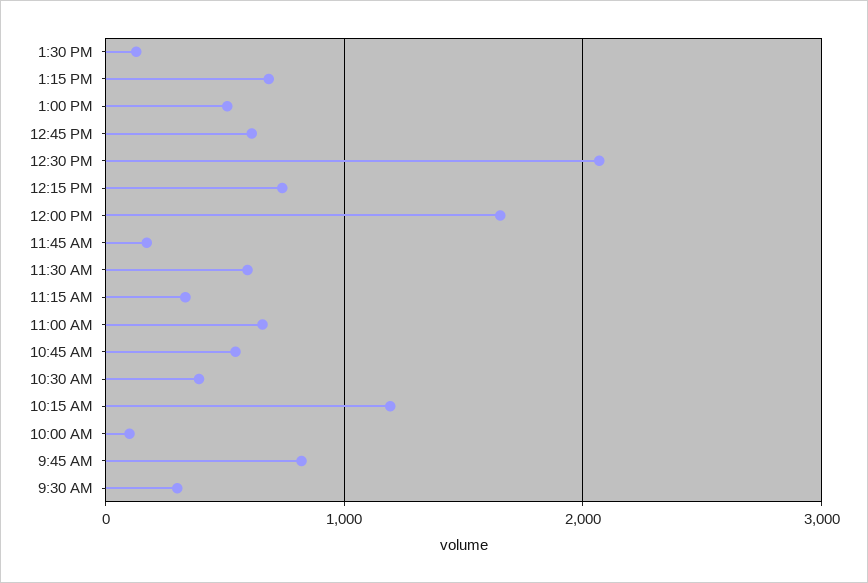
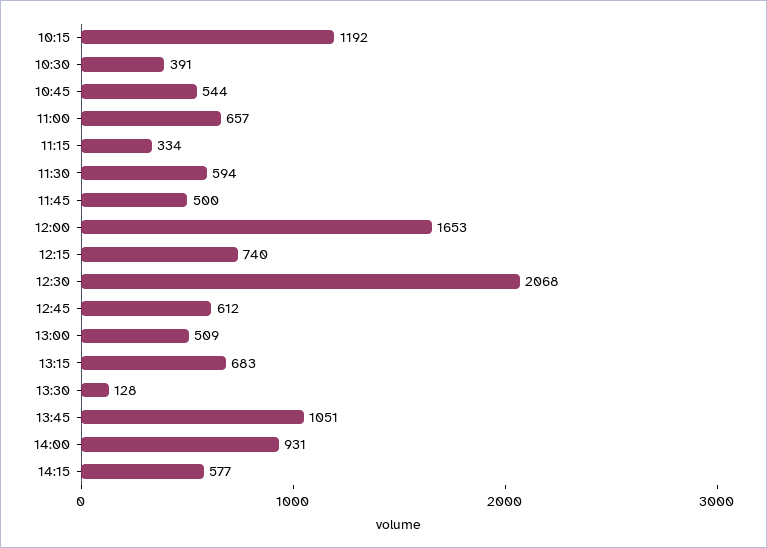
11:45 AM: 200 -> 500
10:00 AM: 100 -> none
9:45 AM: 800 -> none
9:30 AM: 300 -> none
13:45: none -> 1051
14:00: none -> 931
14:15: none -> 577

